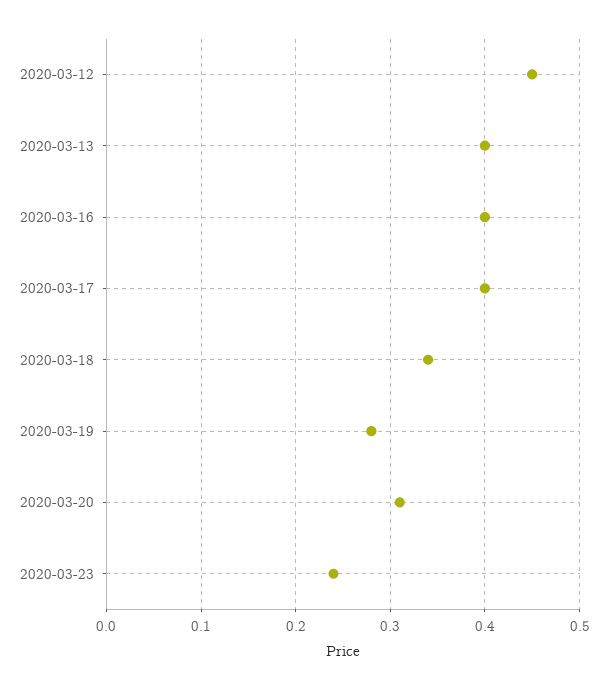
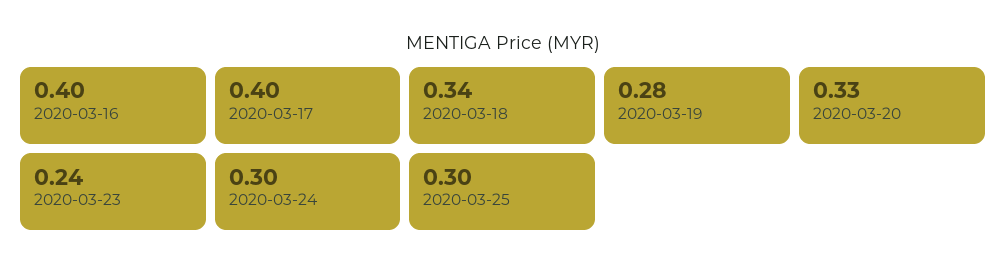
2020-03-12: 0.45 -> none
2020-03-13: 0.4 -> none
2020-03-20: 0.31 -> 0.33
2020-03-24: none -> 0.3
2020-03-25: none -> 0.3

